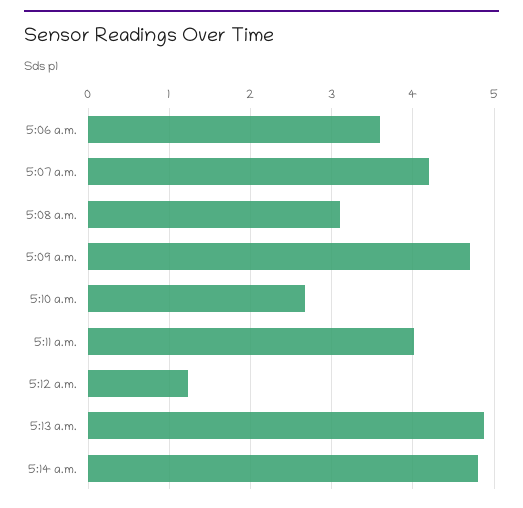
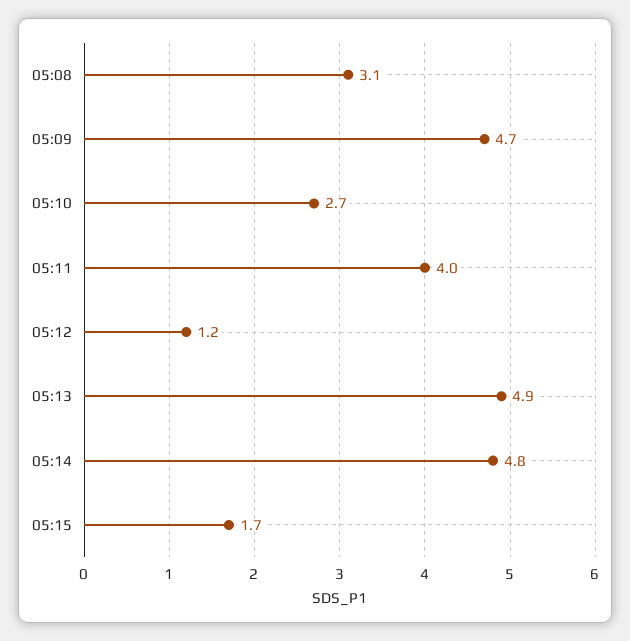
5:06 a.m.: 3.6 -> none
5:07 a.m.: 4.2 -> none
05:15: none -> 1.7

